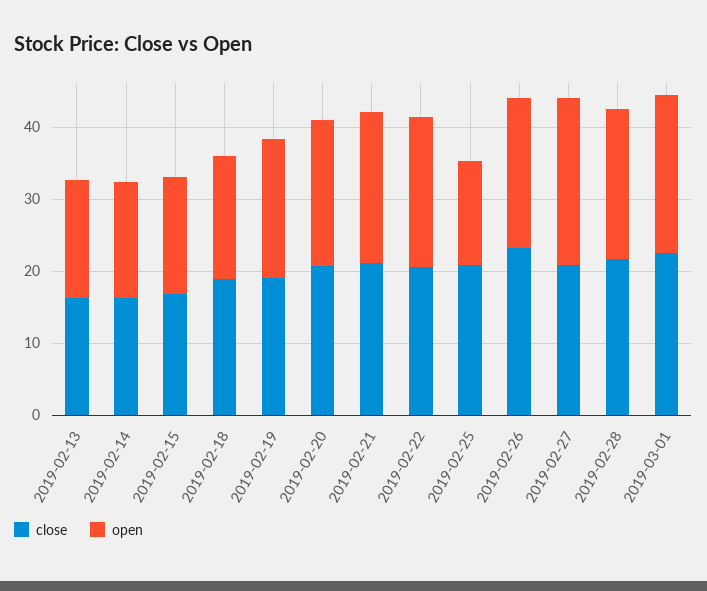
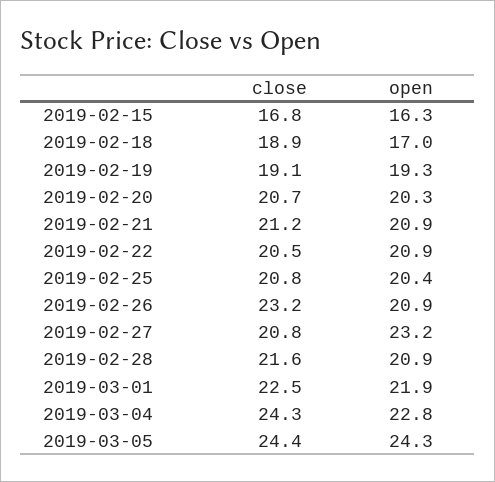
close, 2019-02-13: 16 -> none
open, 2019-02-13: 16 -> none
close, 2019-02-14: 16 -> none
open, 2019-02-14: 16 -> none
open, 2019-02-25: 14 -> 20.4
close, 2019-03-04: none -> 24.3
open, 2019-03-04: none -> 22.8
close, 2019-03-05: none -> 24.4
open, 2019-03-05: none -> 24.3

